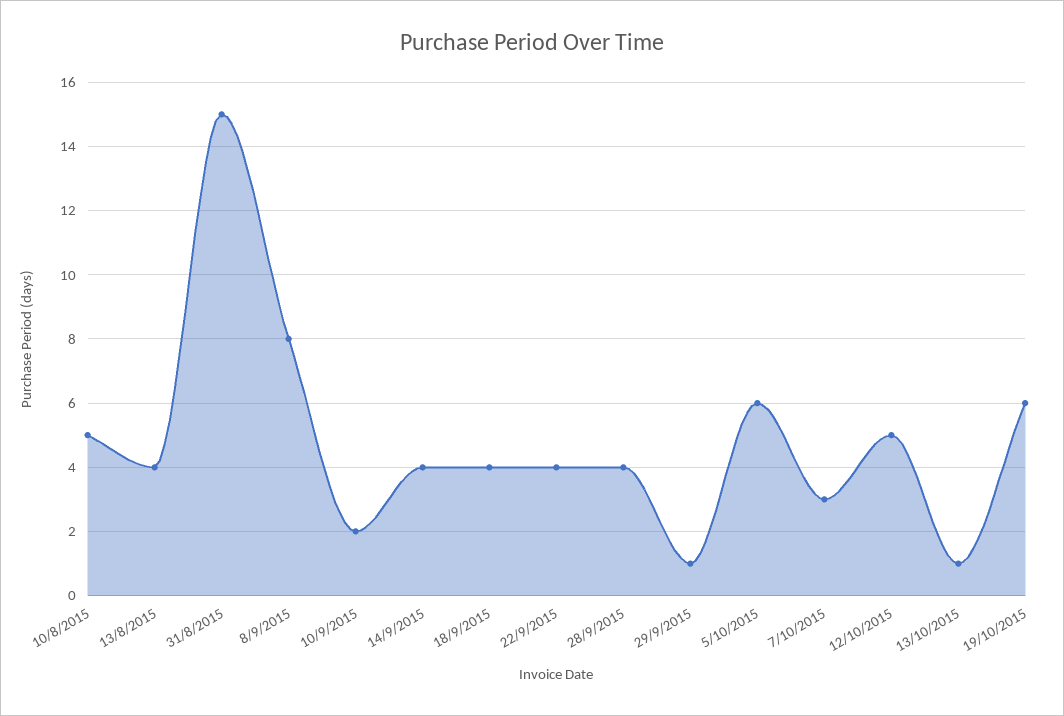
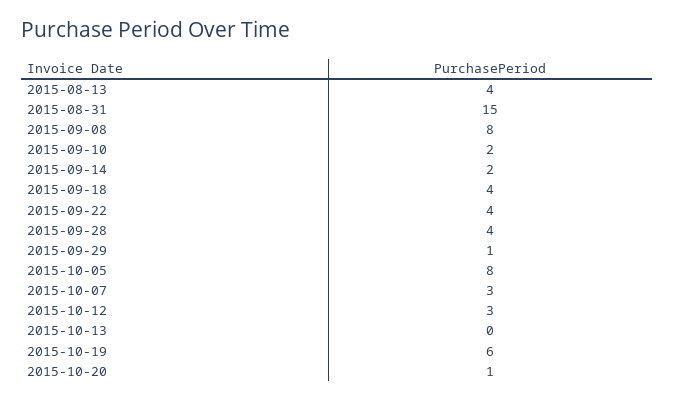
10/8/2015: 5 -> none
14/9/2015: 4 -> 2
5/10/2015: 6 -> 8
12/10/2015: 5 -> 3
13/10/2015: 1 -> 0
2015-10-20: none -> 1

